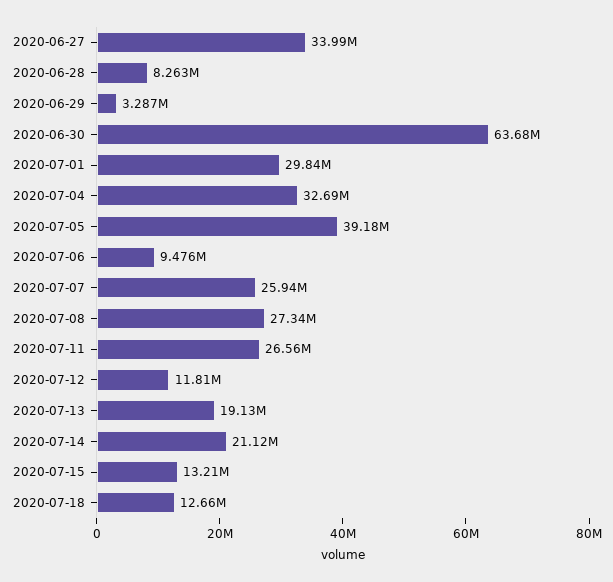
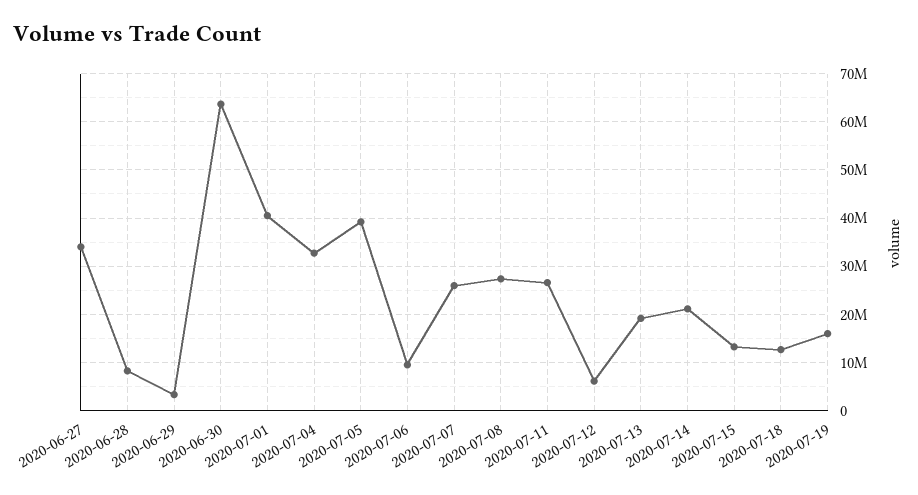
2020-07-01: 29840000 -> 40000000
2020-07-12: 11810000 -> 6000000
2020-07-19: none -> 16000000

